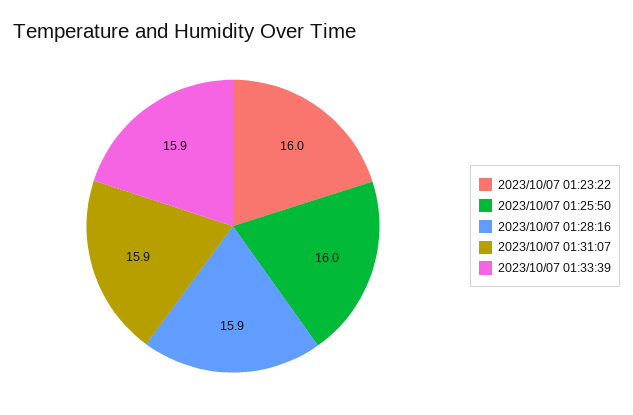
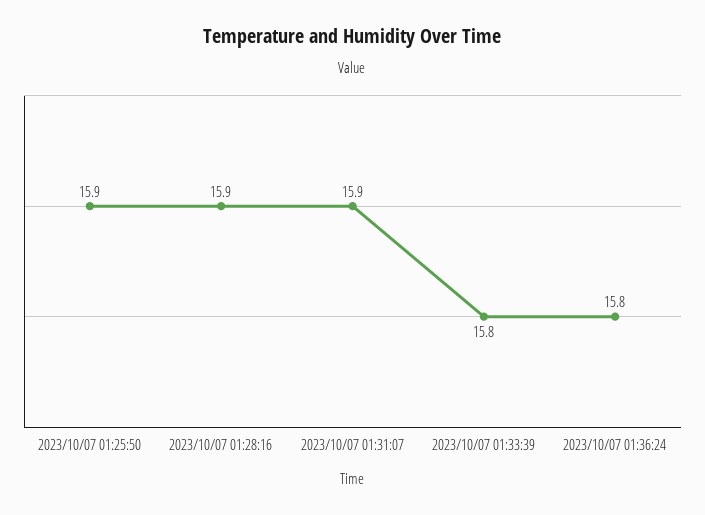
2023/10/07 01:23:22: 16 -> none
2023/10/07 01:25:50: 16 -> 15.9
2023/10/07 01:33:39: 15.9 -> 15.8
2023/10/07 01:36:24: none -> 15.8

